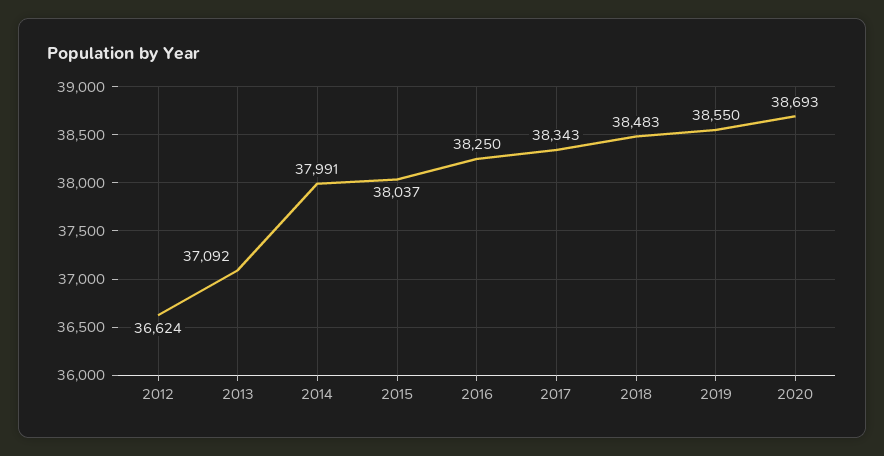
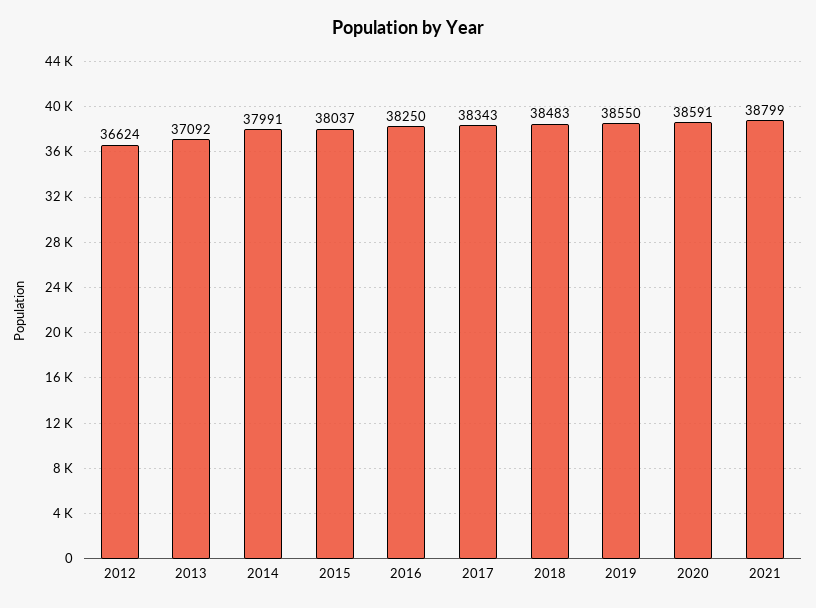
2020: 38693 -> 38591
2021: none -> 38799

